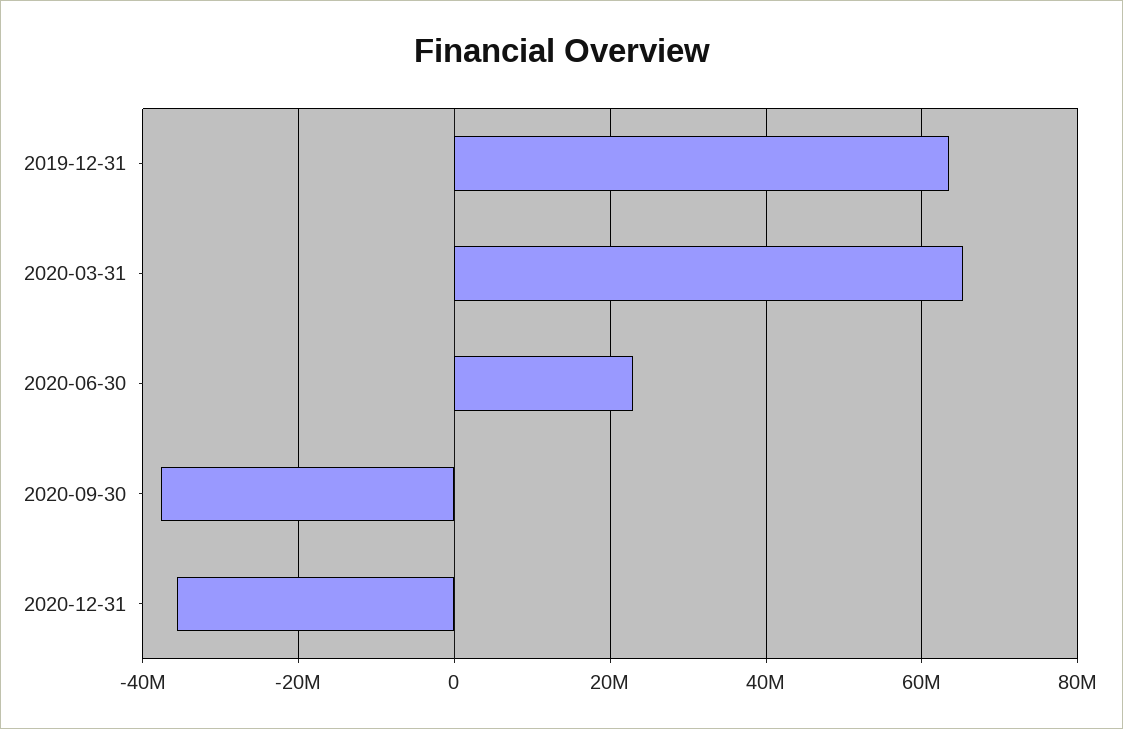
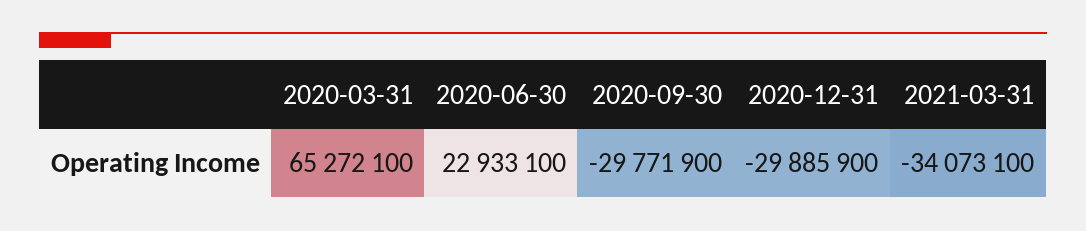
2019-12-31: 64000000 -> none
2020-09-30: -38000000 -> -29771900
2020-12-31: -36000000 -> -29885900
2021-03-31: none -> -34073100

